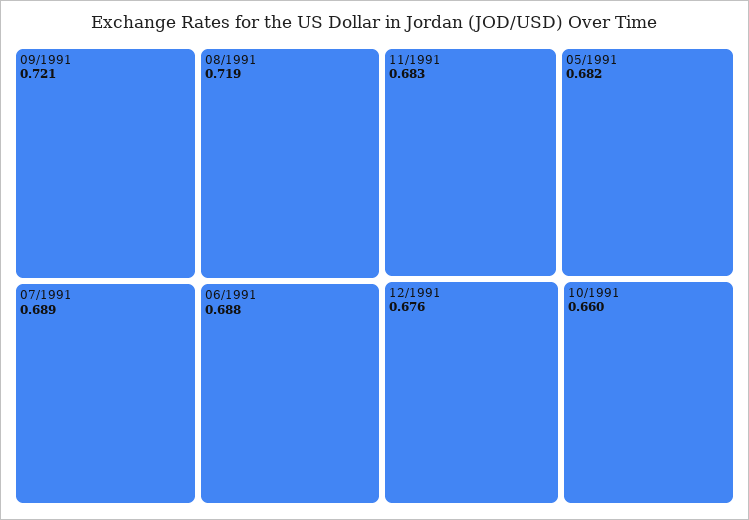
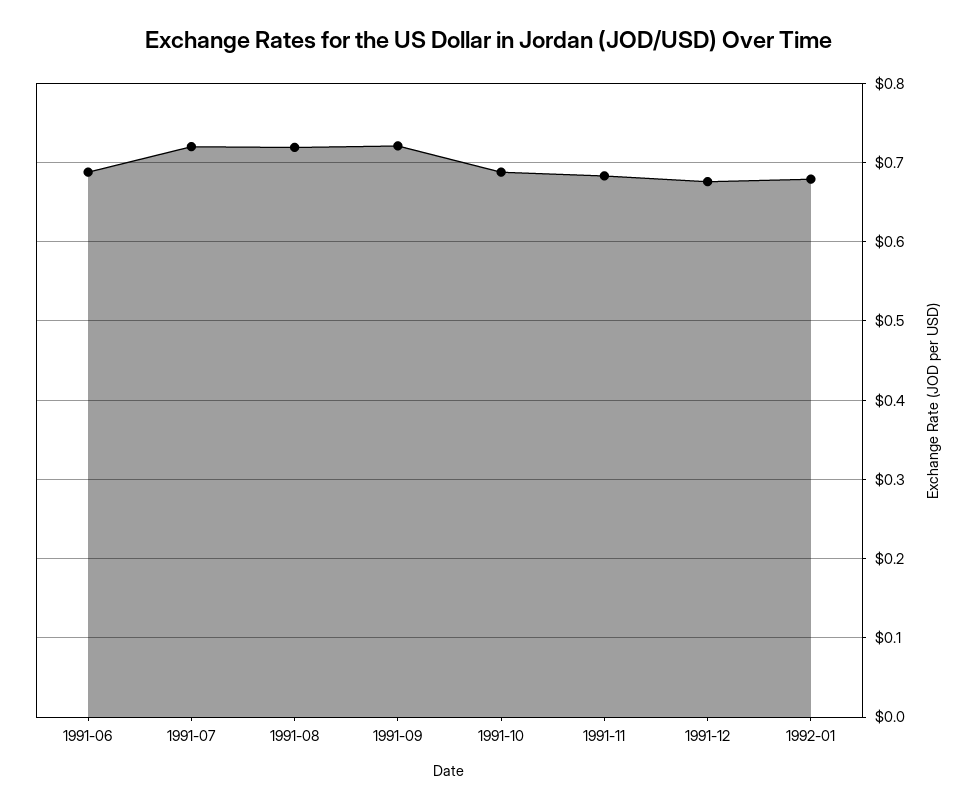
07/1991: 0.689 -> 0.72
05/1991: 0.682 -> none
10/1991: 0.66 -> 0.69
1992-01: none -> 0.68

